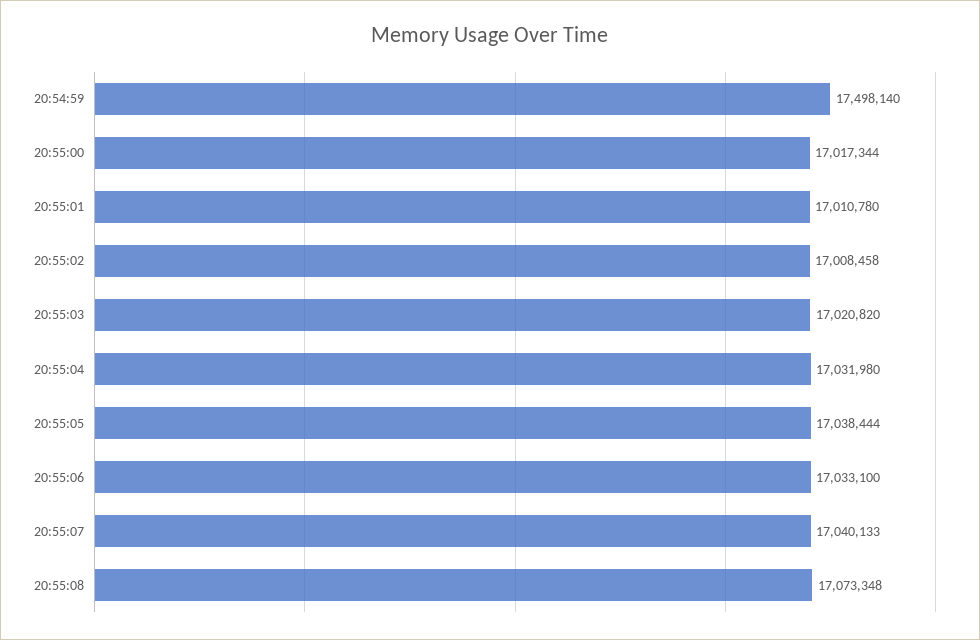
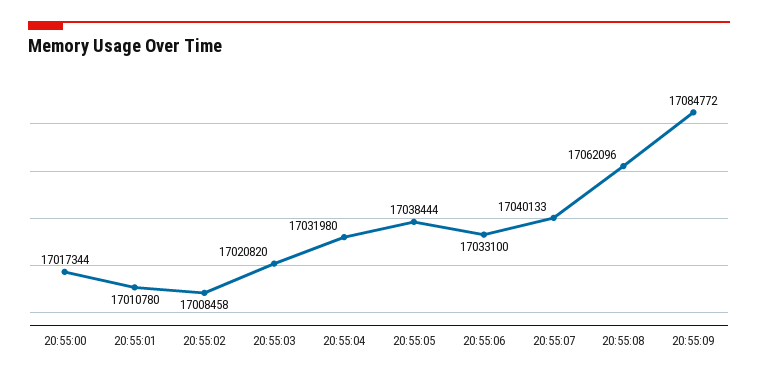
20:54:59: 17498140 -> none
20:55:08: 17073348 -> 17062096
20:55:09: none -> 17084772

